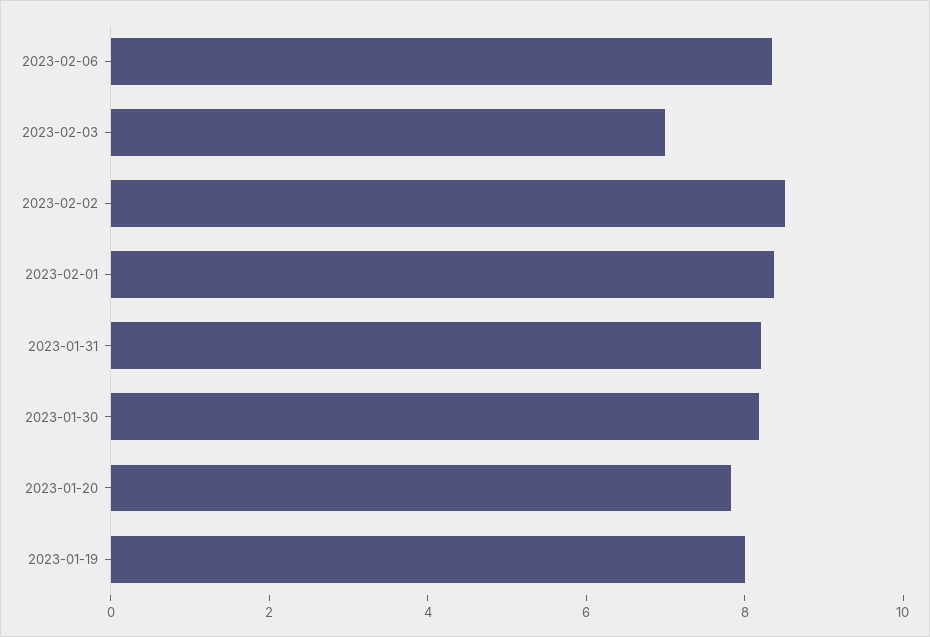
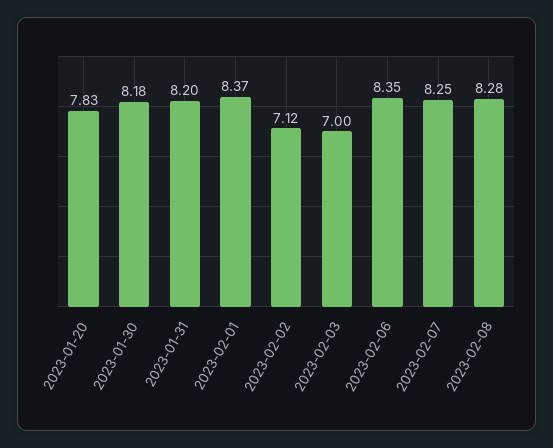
2023-02-02: 8.5 -> 7.12
2023-01-19: 8 -> none
2023-02-07: none -> 8.25
2023-02-08: none -> 8.28

